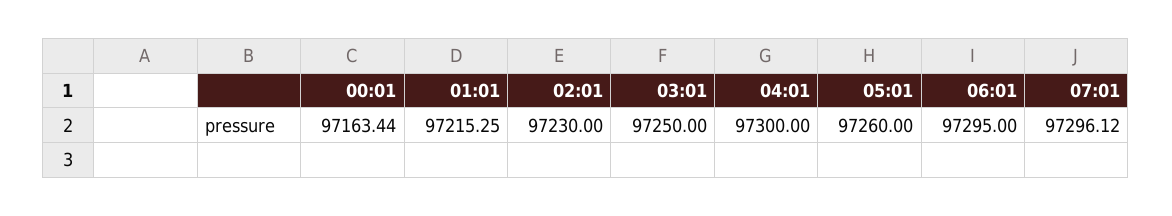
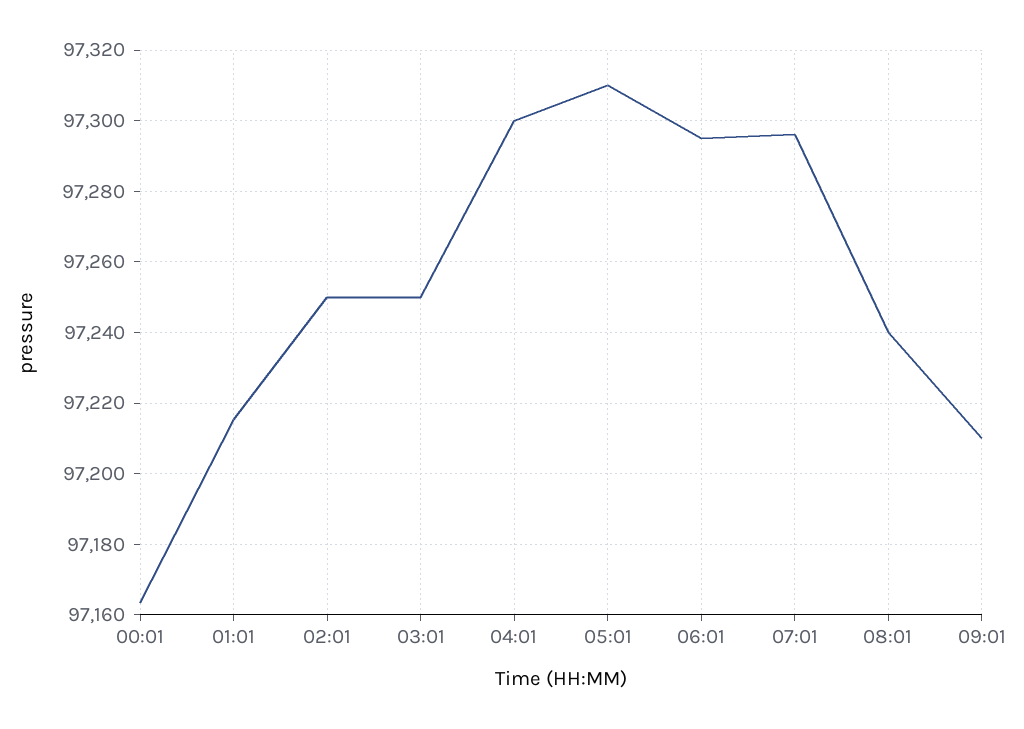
02:01: 97230 -> 97250
05:01: 97260 -> 97310
08:01: none -> 97240
09:01: none -> 97210

